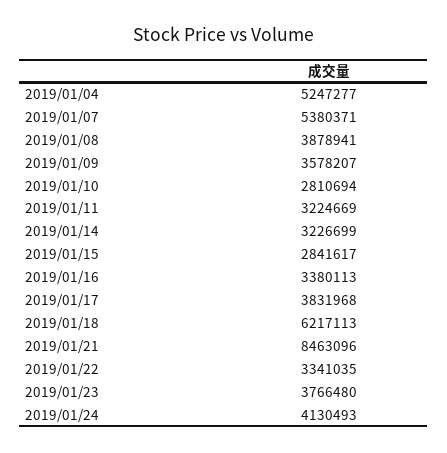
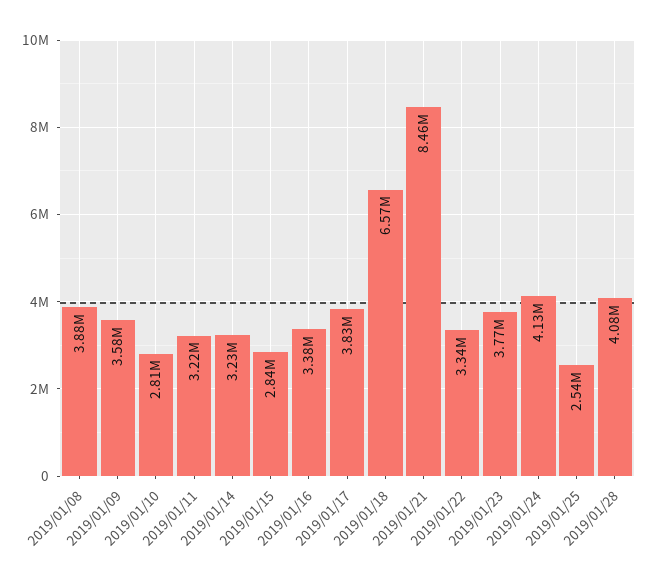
2019/01/04: 5247277 -> none
2019/01/07: 5380371 -> none
2019/01/18: 6217113 -> 6570000
2019/01/25: none -> 2540000
2019/01/28: none -> 4080000

